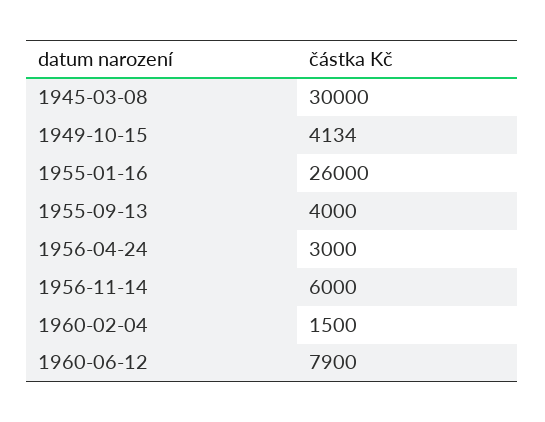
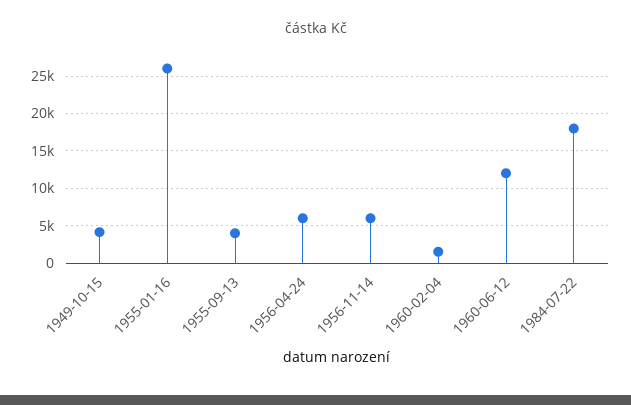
1945-03-08: 30000 -> none
1956-04-24: 3000 -> 6000
1960-06-12: 7900 -> 12000
1984-07-22: none -> 18000

